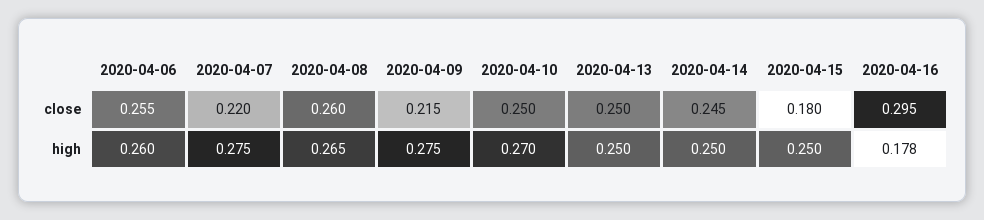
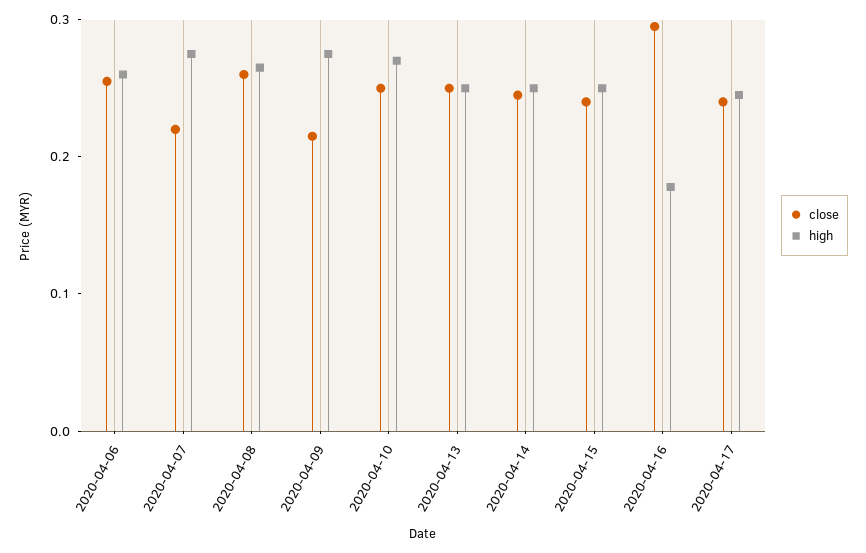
close, 2020-04-15: 0.18 -> 0.24
close, 2020-04-17: none -> 0.24
high, 2020-04-17: none -> 0.24

